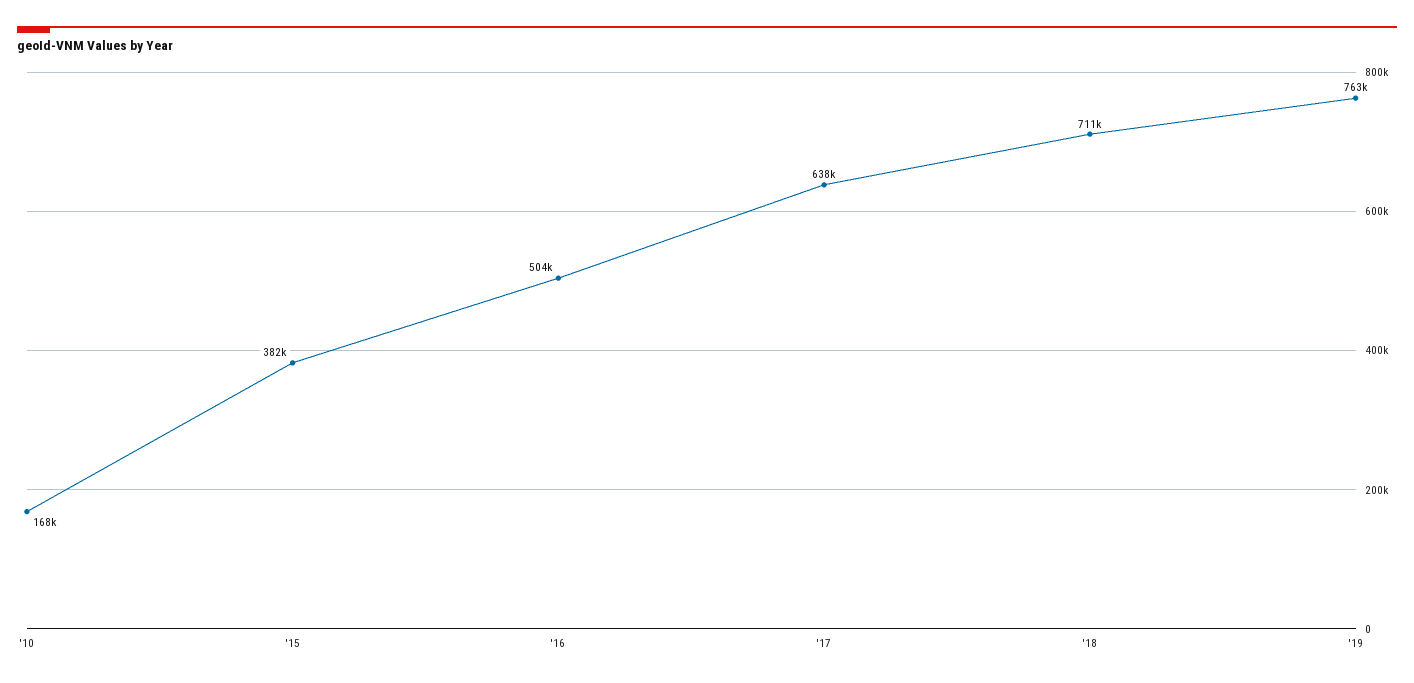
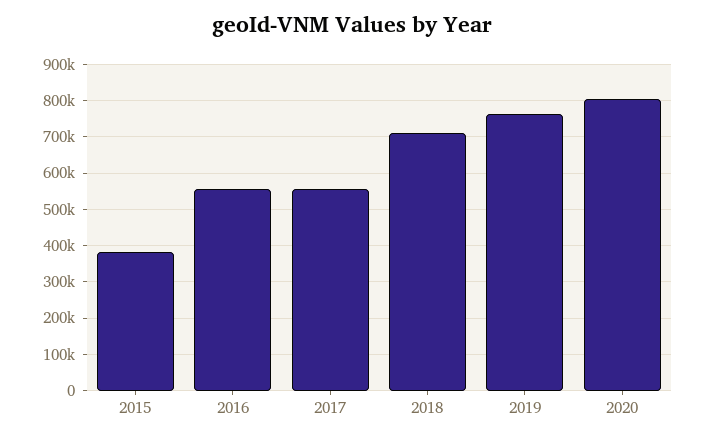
'10: 168000 -> none
'16: 504000 -> 560000
'17: 638000 -> 560000
2020: none -> 800000

